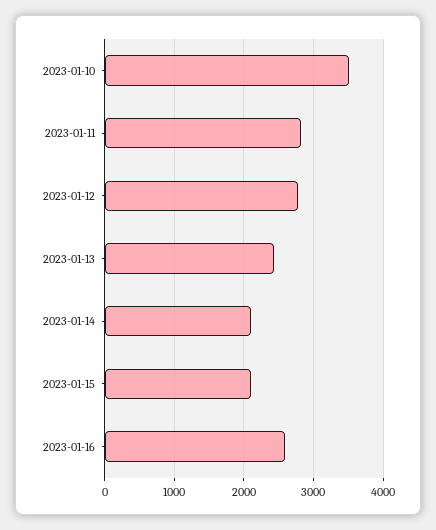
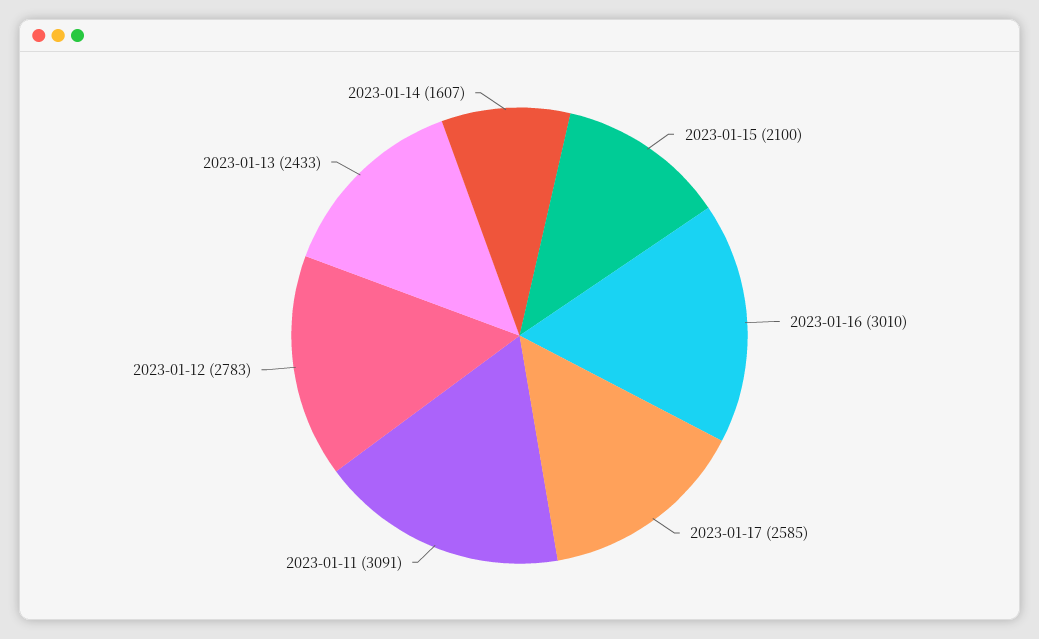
2023-01-10: 3500 -> none
2023-01-11: 2800 -> 3091
2023-01-14: 2100 -> 1607
2023-01-16: 2600 -> 3010
2023-01-17: none -> 2585

